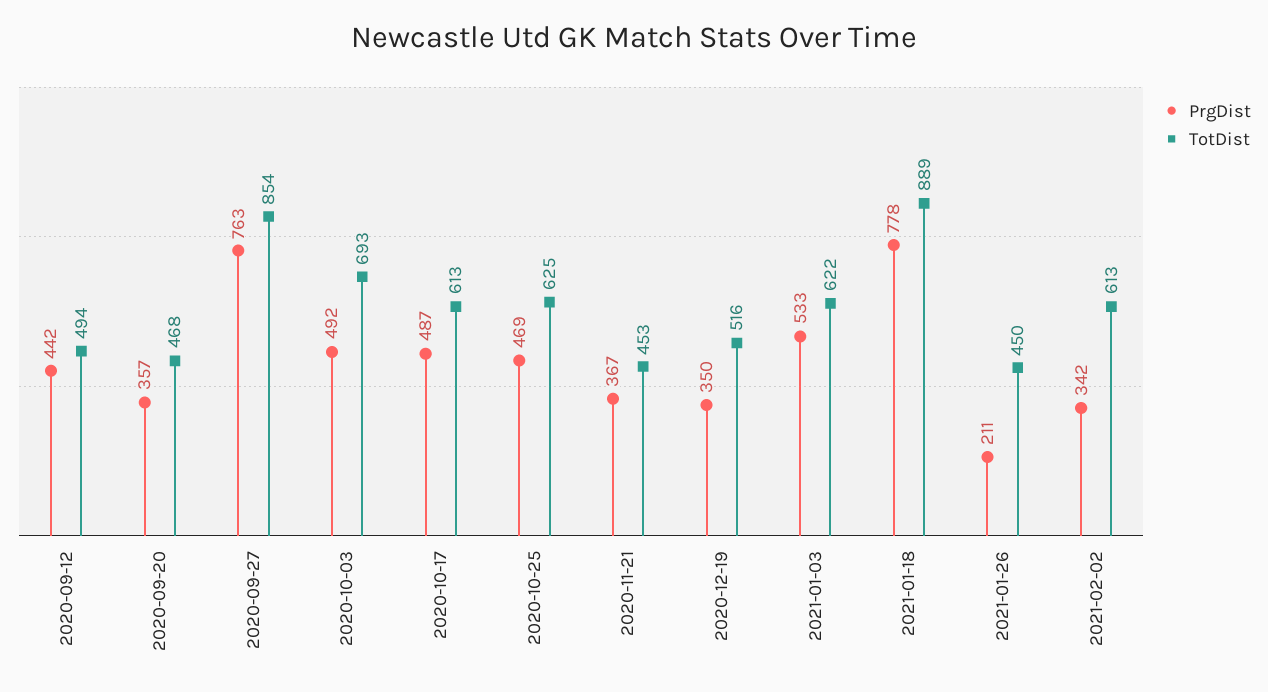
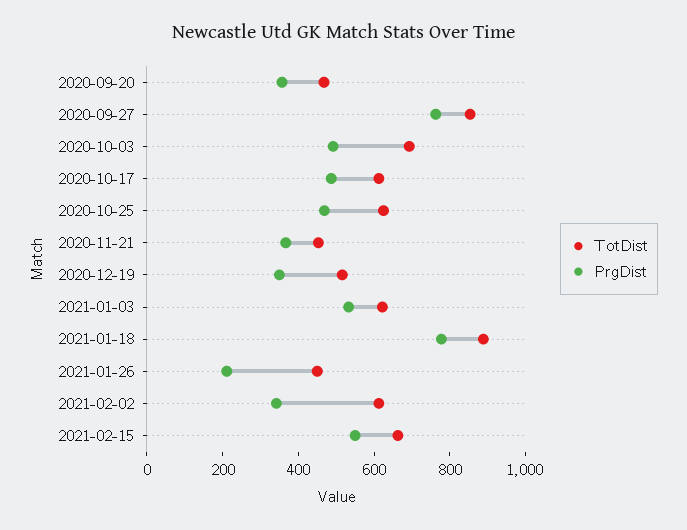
PrgDist, 2020-09-12: 442 -> none
TotDist, 2020-09-12: 494 -> none
TotDist, 2021-02-15: none -> 650
PrgDist, 2021-02-15: none -> 550

